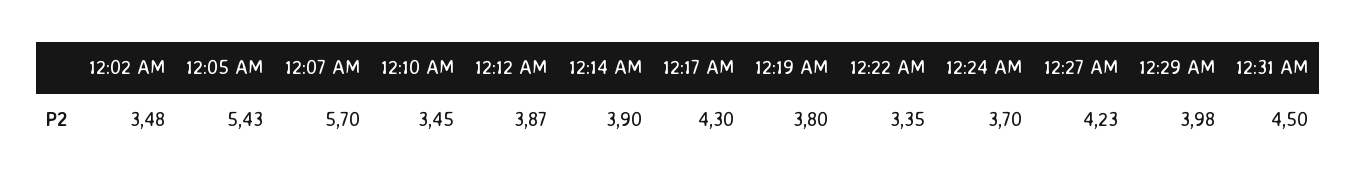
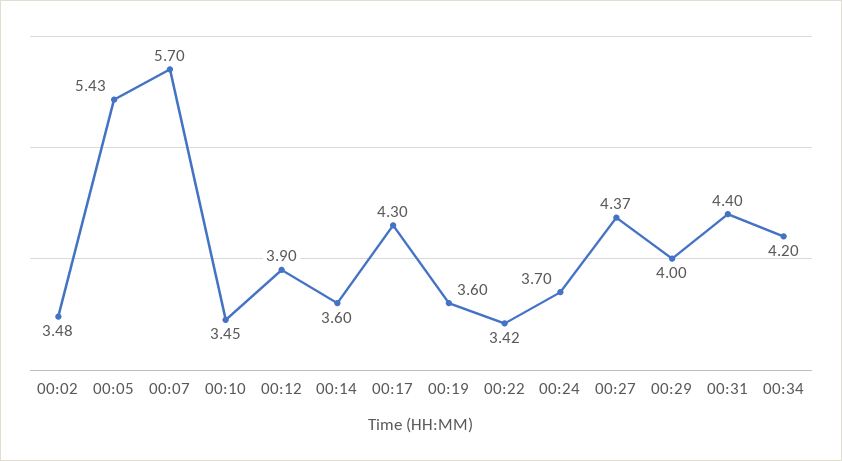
12:12 AM: 3.87 -> 3.9
12:14 AM: 3.9 -> 3.6
12:19 AM: 3.8 -> 3.6
12:22 AM: 3.35 -> 3.42
12:27 AM: 4.23 -> 4.37
12:29 AM: 3.98 -> 4
12:31 AM: 4.5 -> 4.4
00:34: none -> 4.2

